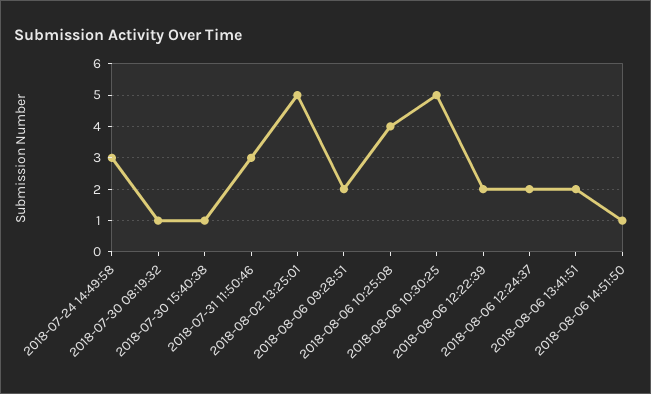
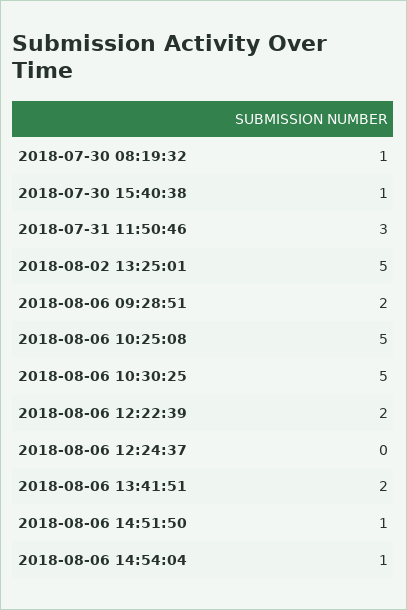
2018-07-24 14:49:58: 3 -> none
2018-08-06 10:25:08: 4 -> 5
2018-08-06 12:24:37: 2 -> 0
2018-08-06 14:54:04: none -> 1

